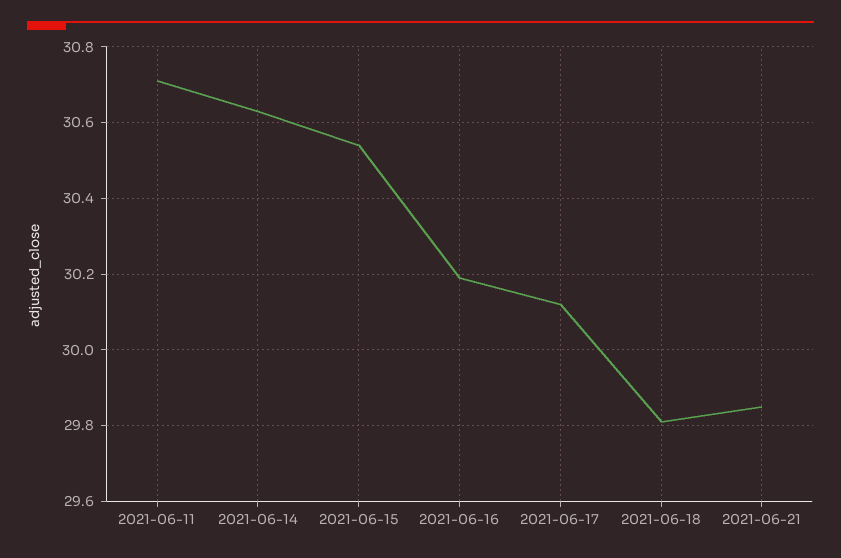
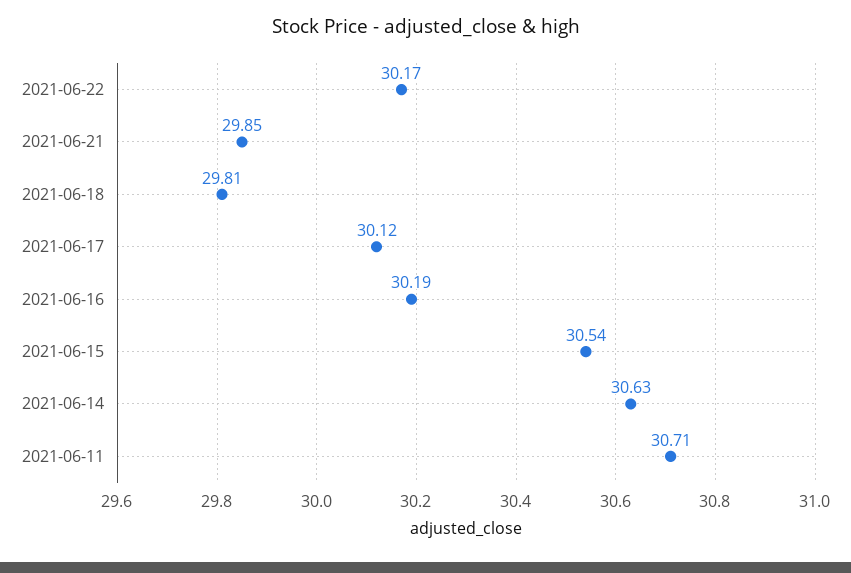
2021-06-22: none -> 30.17

